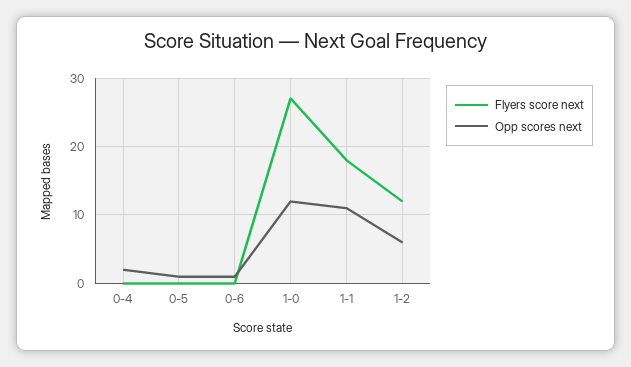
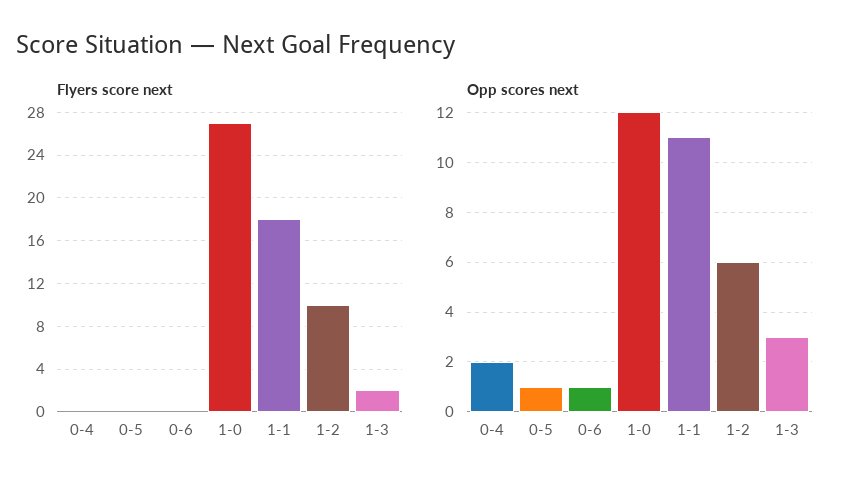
Flyers score next, 1-2: 12 -> 10
Flyers score next, 1-3: none -> 2
Opp scores next, 1-3: none -> 3

